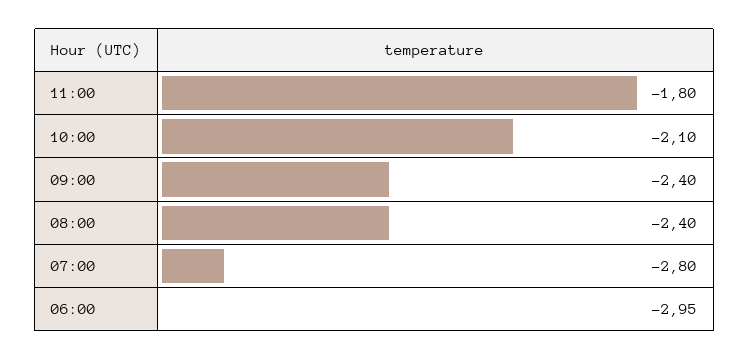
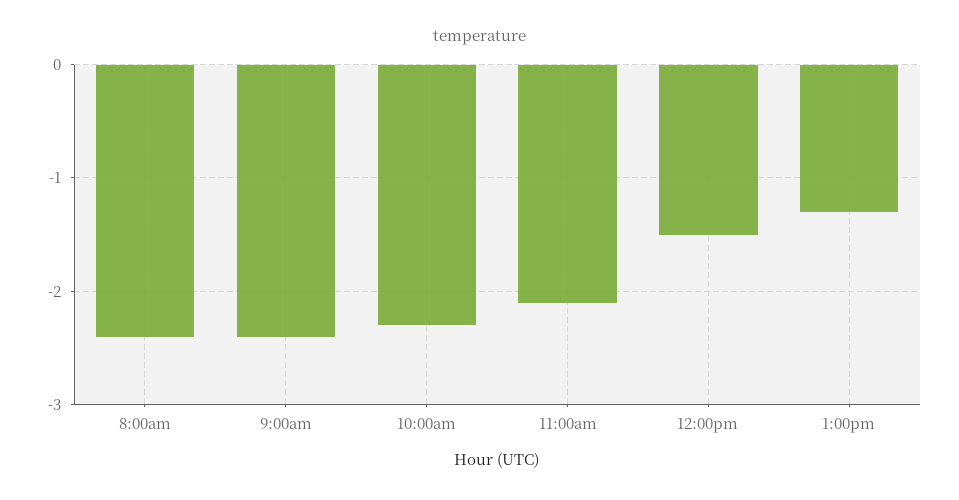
11:00: -1.8 -> -2.1
10:00: -2.1 -> -2.3
07:00: -2.8 -> none
06:00: -2.95 -> none
12:00pm: none -> -1.5
1:00pm: none -> -1.3

